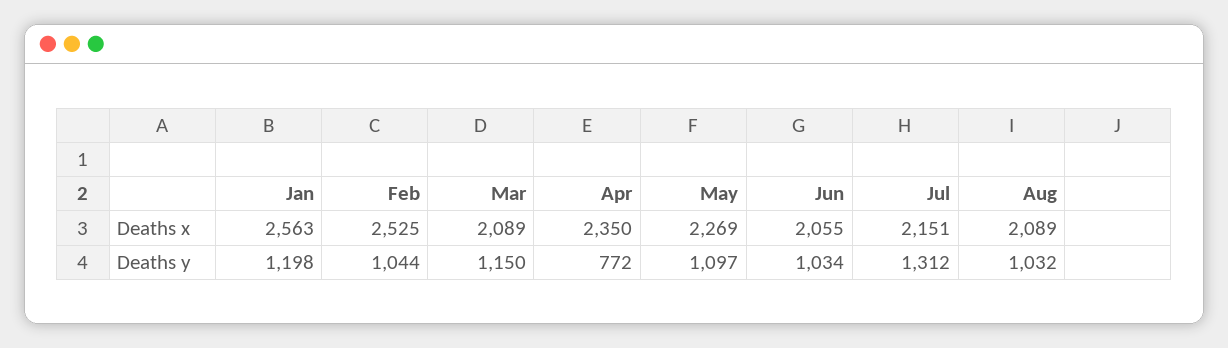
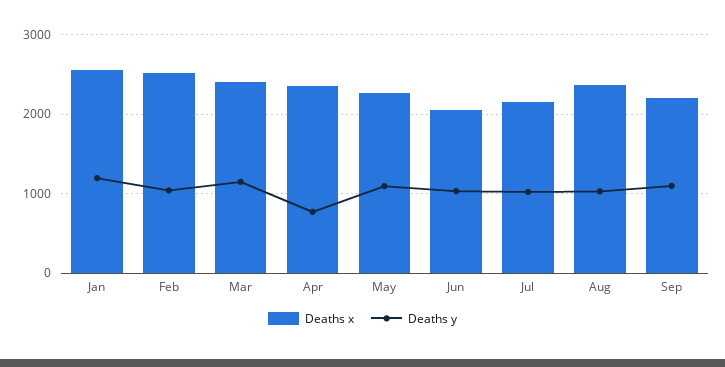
Deaths x, Mar: 2089 -> 2400
Deaths x, Aug: 2089 -> 2400
Deaths y, Jul: 1312 -> 1000
Deaths x, Sep: none -> 2200
Deaths y, Sep: none -> 1100

